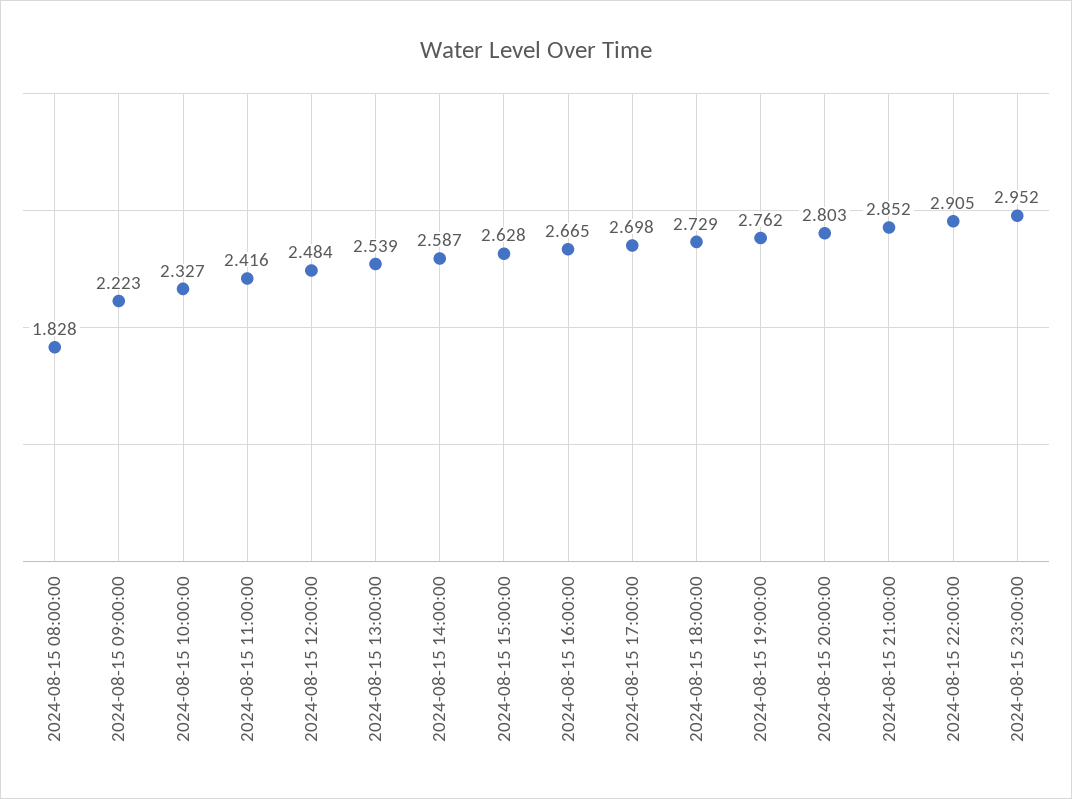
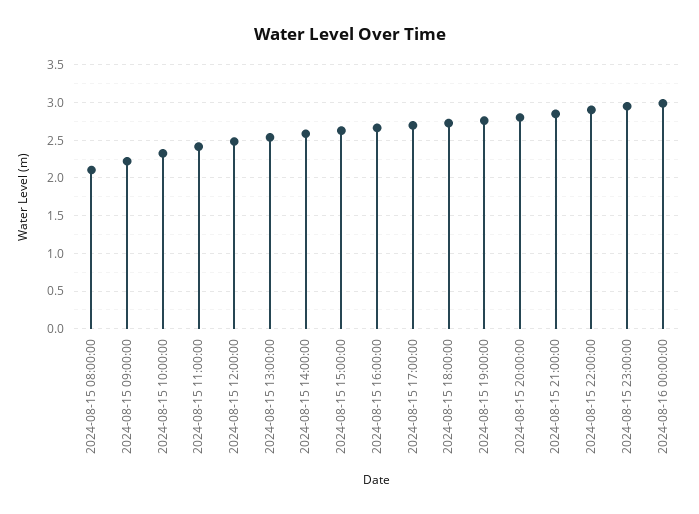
2024-08-15 08:00:00: 1.828 -> 2.1
2024-08-16 00:00:00: none -> 3

